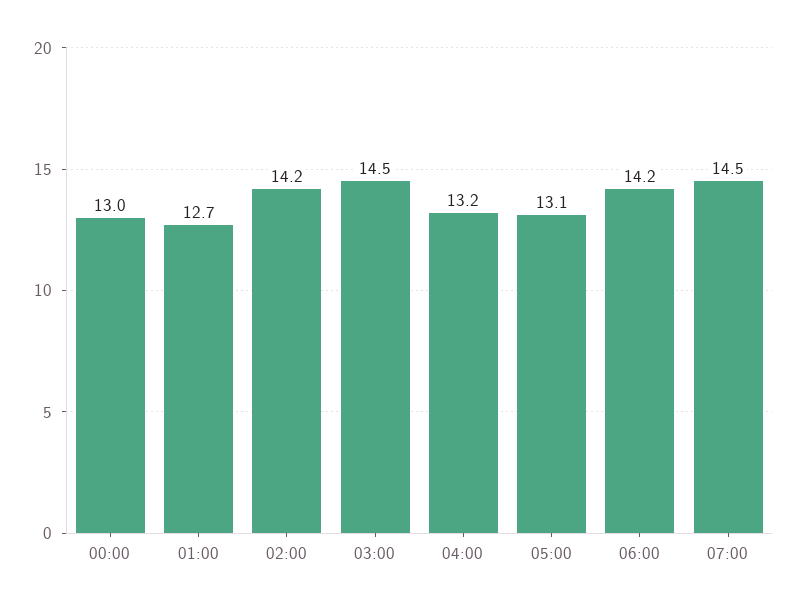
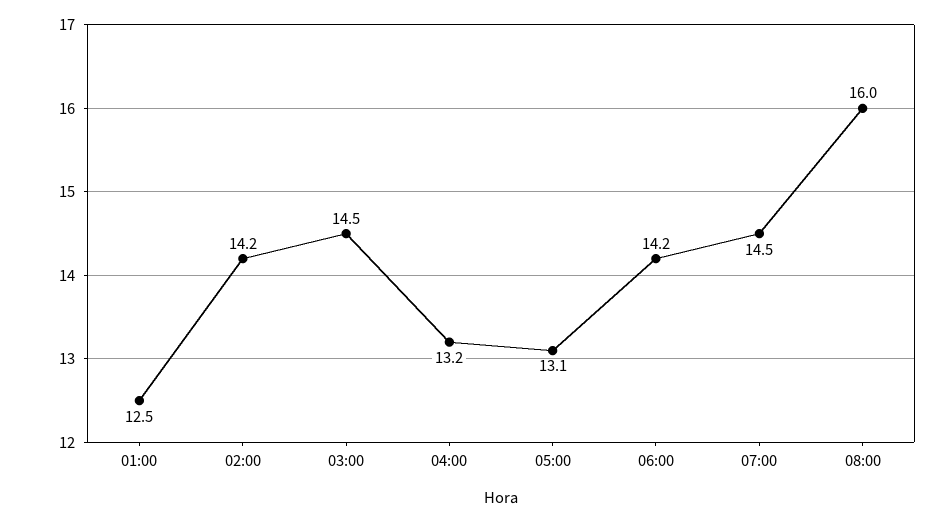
00:00: 13 -> none
01:00: 12.7 -> 12.5
08:00: none -> 16

